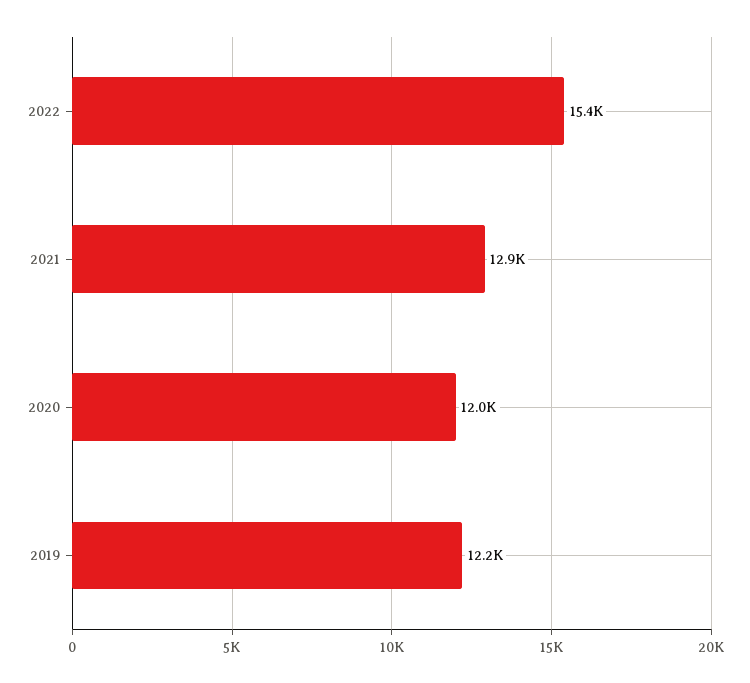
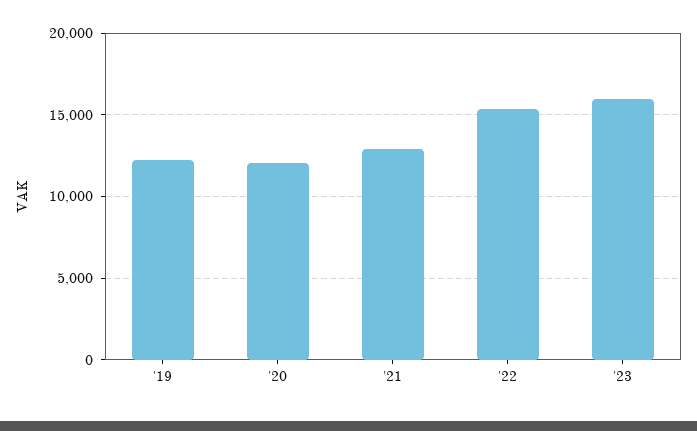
'23: none -> 16000

